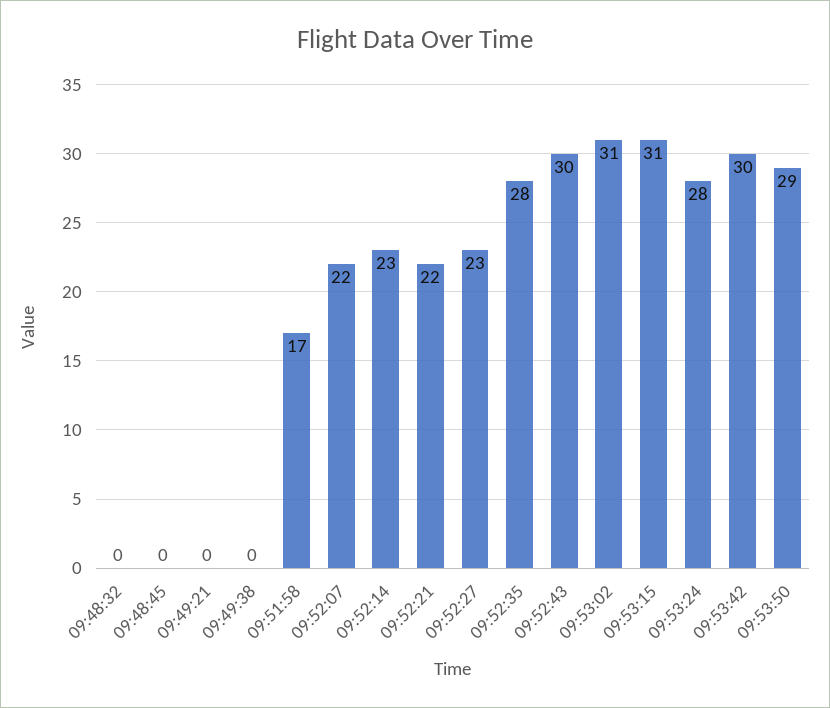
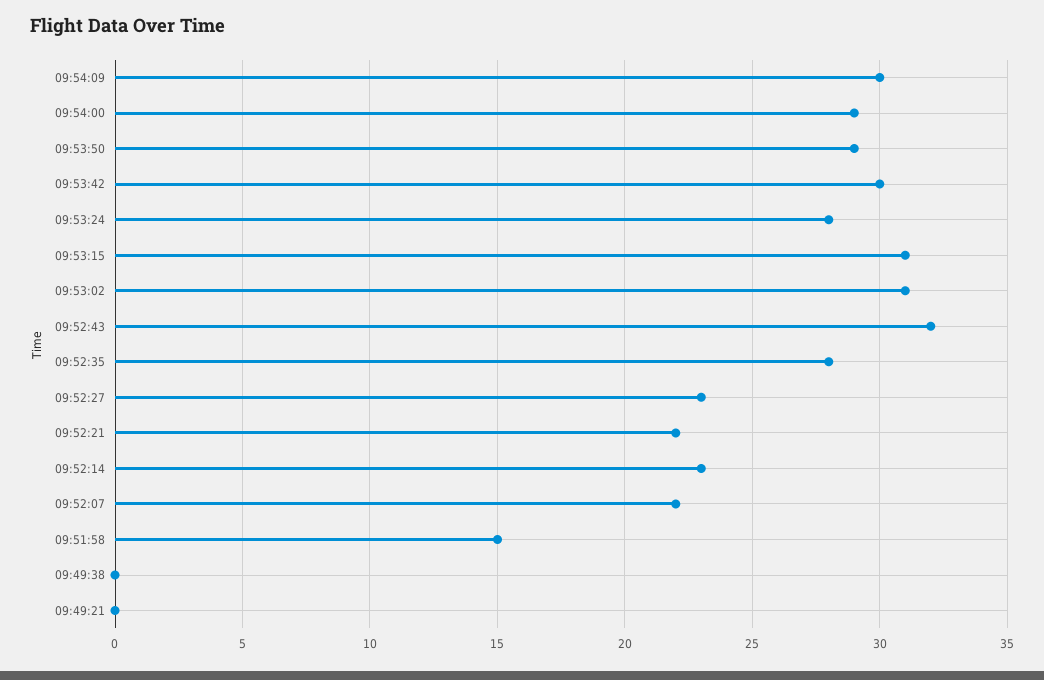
09:48:32: 0 -> none
09:48:45: 0 -> none
09:51:58: 17 -> 15
09:52:43: 30 -> 32
09:54:09: none -> 30
09:54:00: none -> 29

